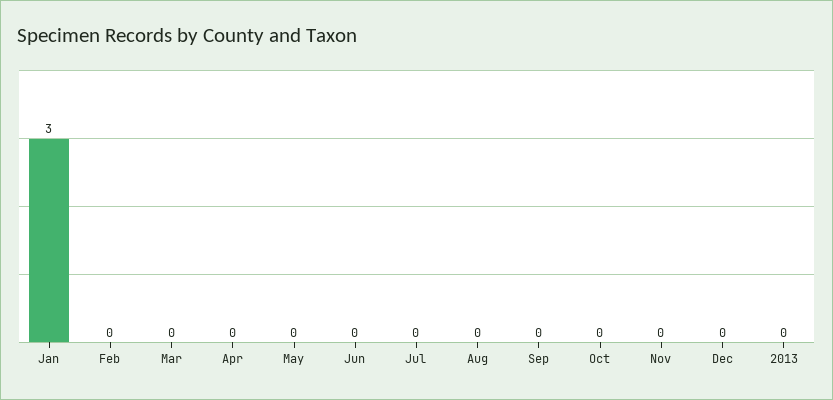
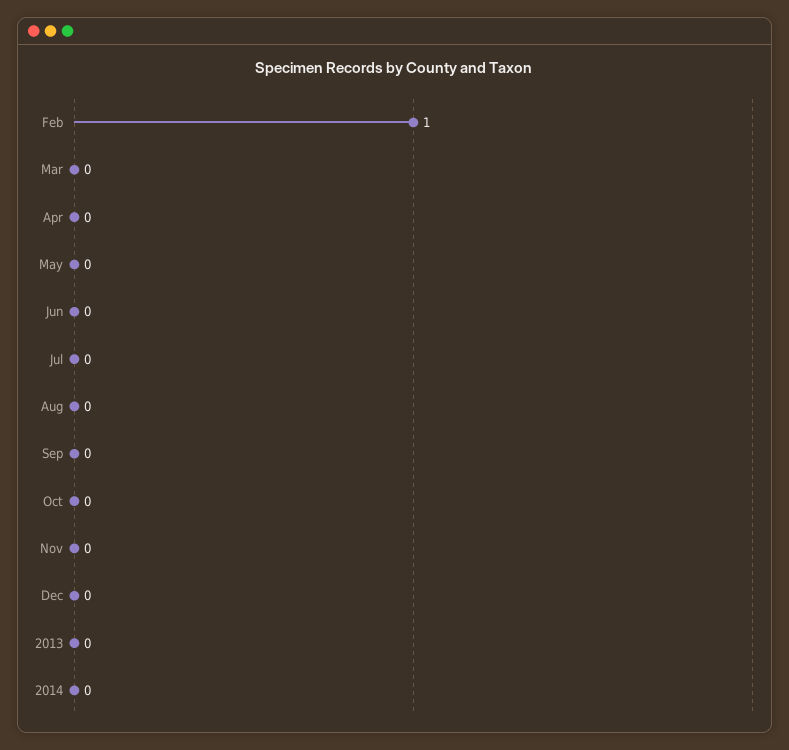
Jan: 3 -> none
Feb: 0 -> 1
2014: none -> 0

